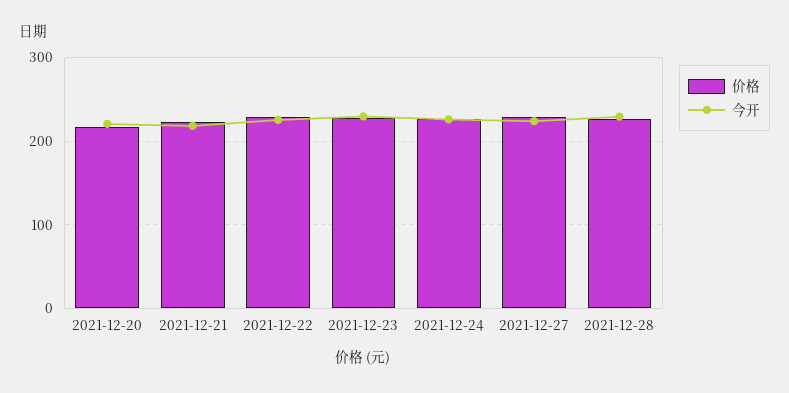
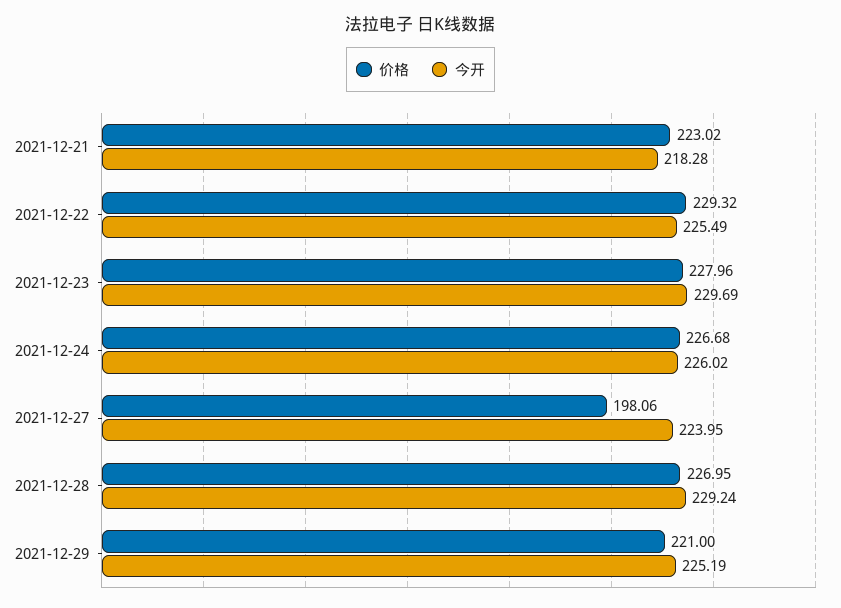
价格, 2021-12-20: 220 -> none
今开, 2021-12-20: 220 -> none
价格, 2021-12-27: 230 -> 198.06
价格, 2021-12-29: none -> 221
今开, 2021-12-29: none -> 225.19

